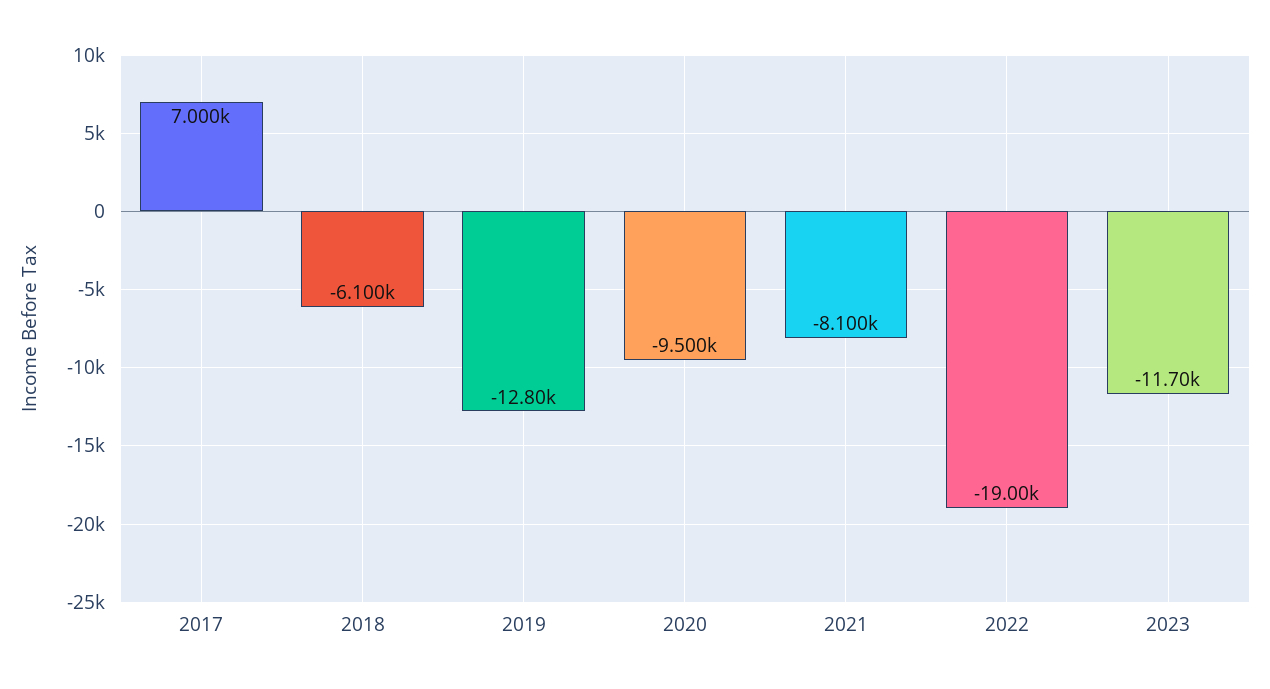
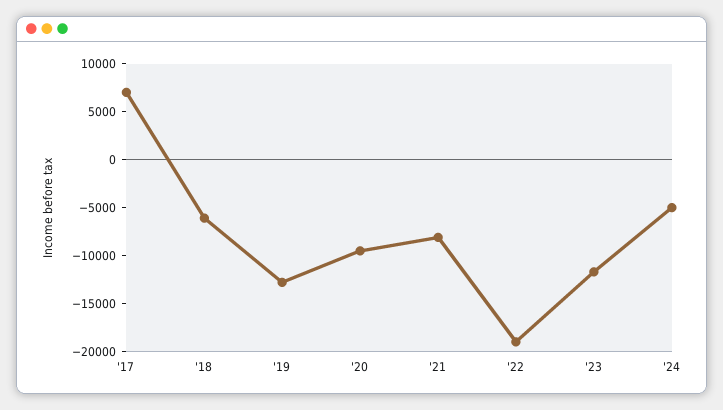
'24: none -> -5000

